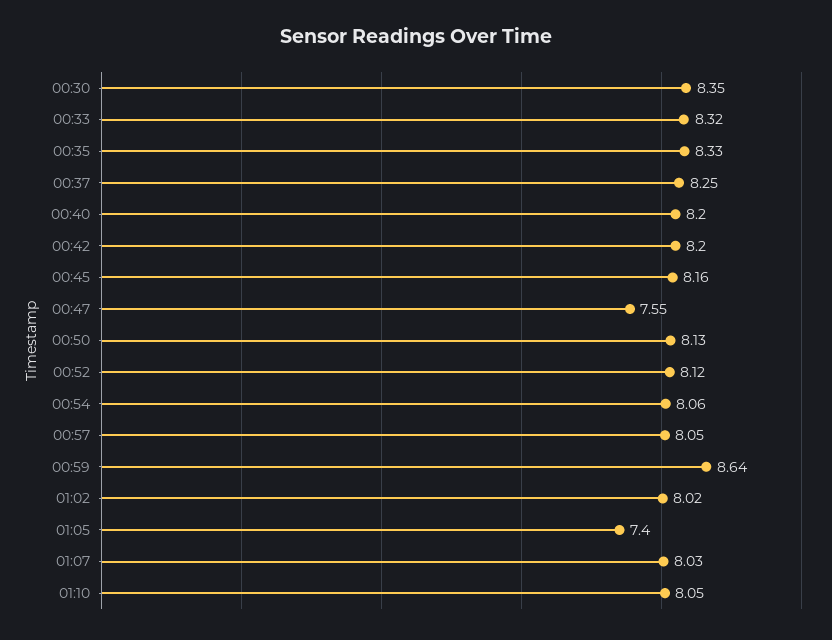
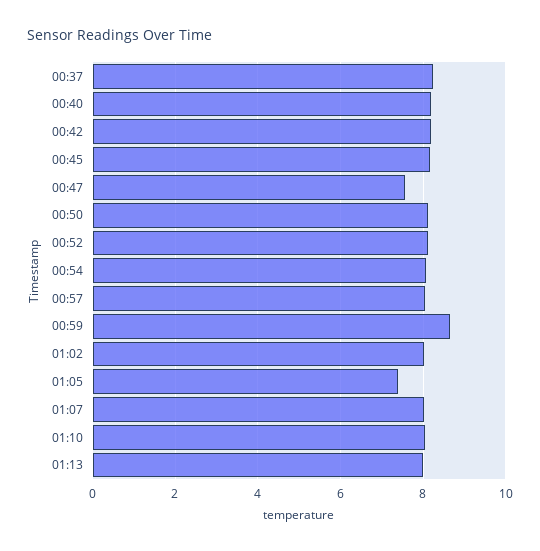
00:30: 8.35 -> none
00:33: 8.32 -> none
00:35: 8.33 -> none
01:13: none -> 8

